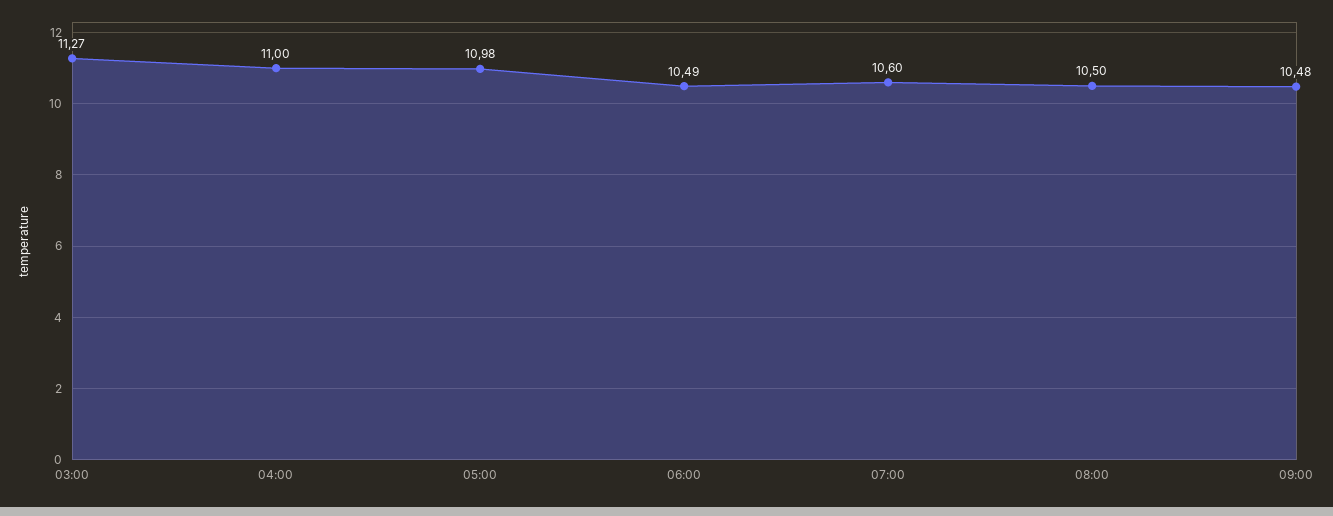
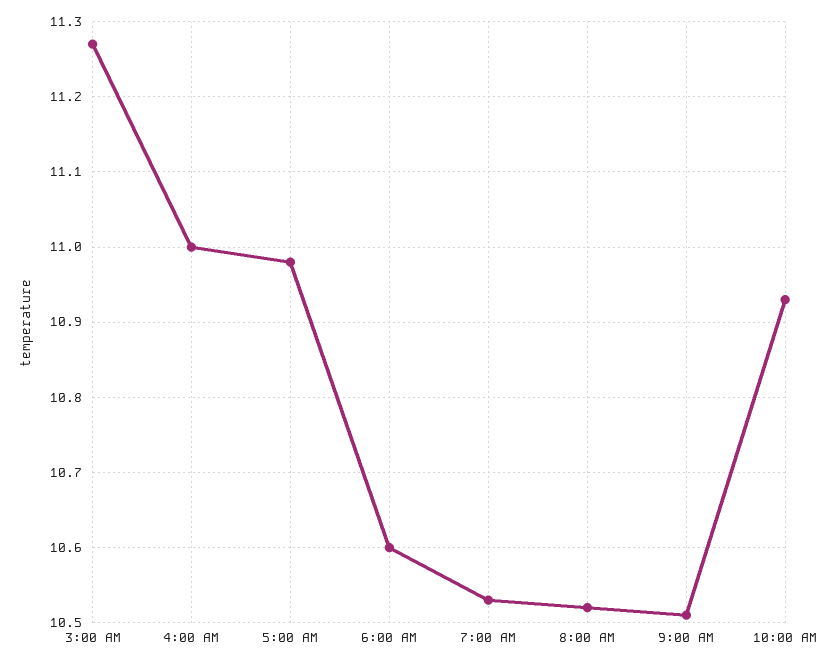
06:00: 10.49 -> 10.6
07:00: 10.6 -> 10.53
08:00: 10.5 -> 10.52
09:00: 10.48 -> 10.51
10:00 AM: none -> 10.93

